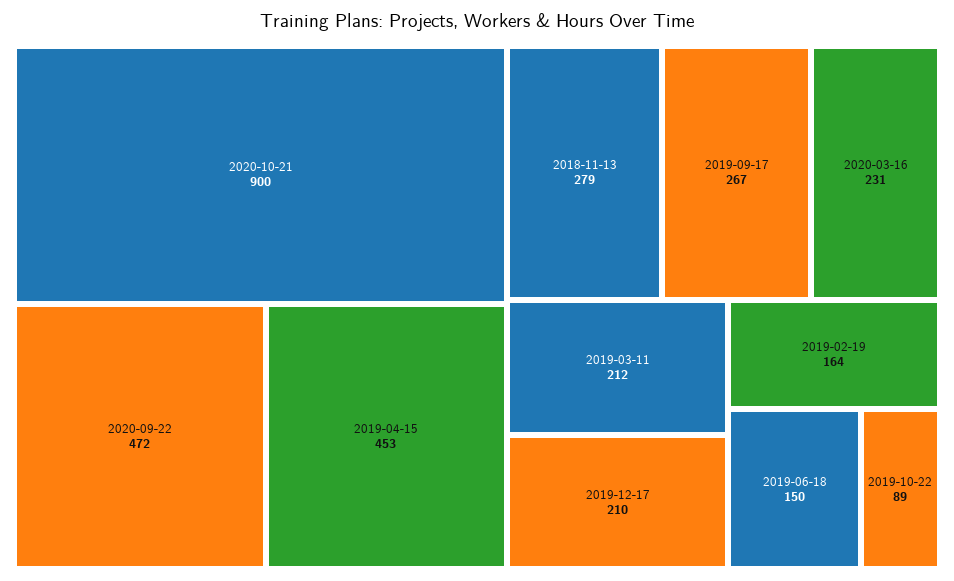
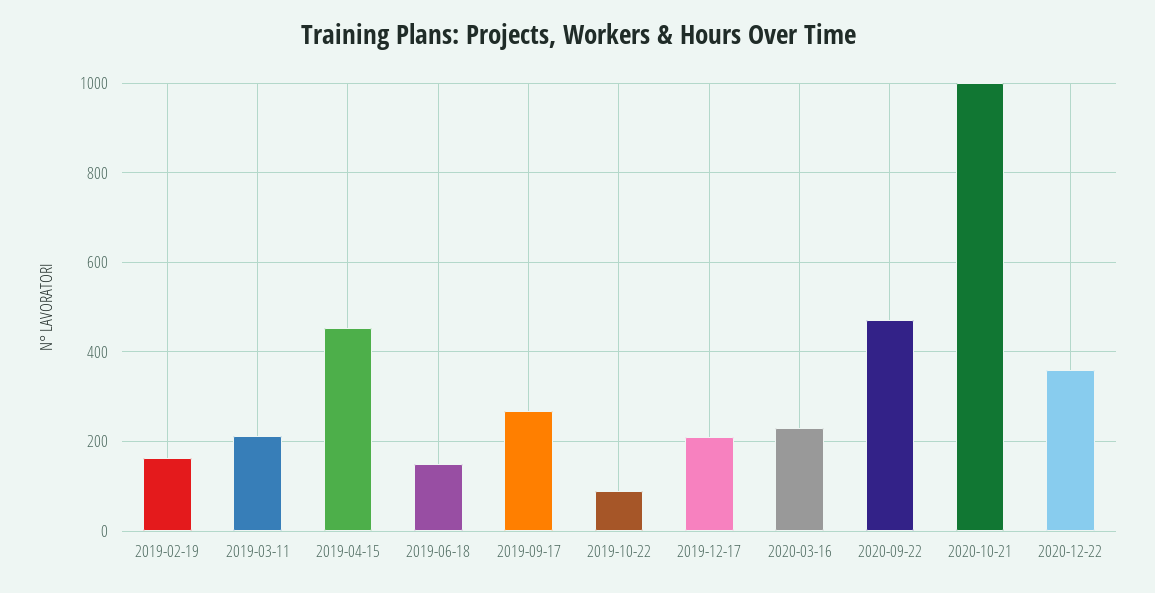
2020-10-21: 900 -> 1000
2018-11-13: 279 -> none
2020-12-22: none -> 360

